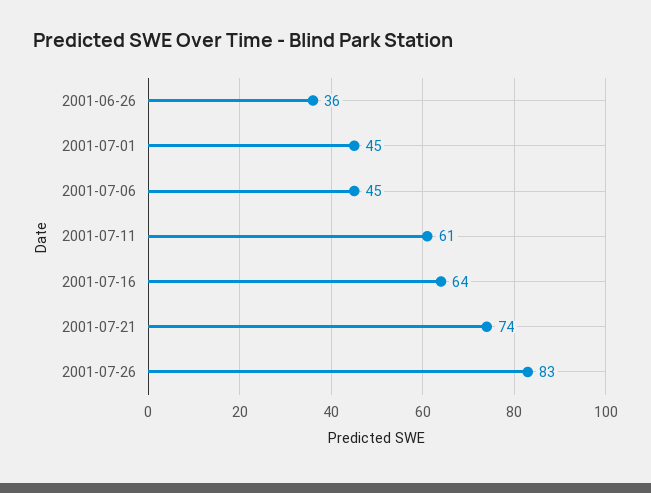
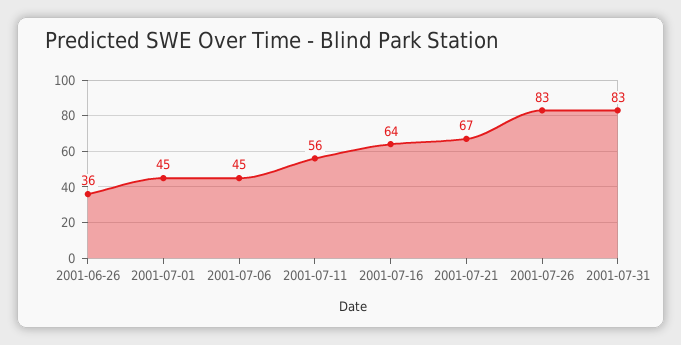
2001-07-11: 61 -> 56
2001-07-21: 74 -> 67
2001-07-31: none -> 83

